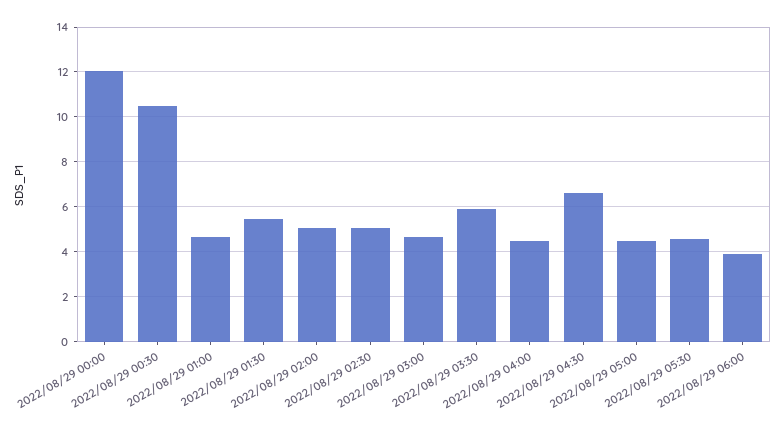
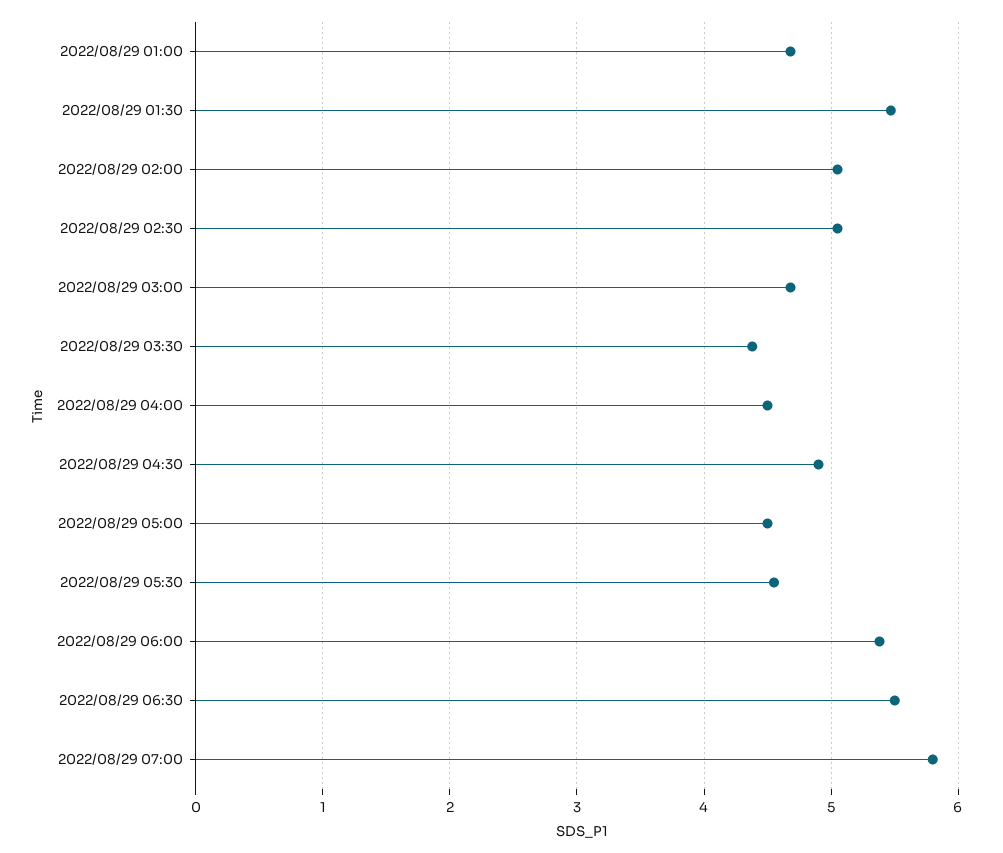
2022/08/29 00:00: 12 -> none
2022/08/29 00:30: 10.5 -> none
2022/08/29 03:30: 6 -> 4.4
2022/08/29 04:30: 6.5 -> 4.9
2022/08/29 06:00: 4 -> 5.4
2022/08/29 06:30: none -> 5.5
2022/08/29 07:00: none -> 5.8

